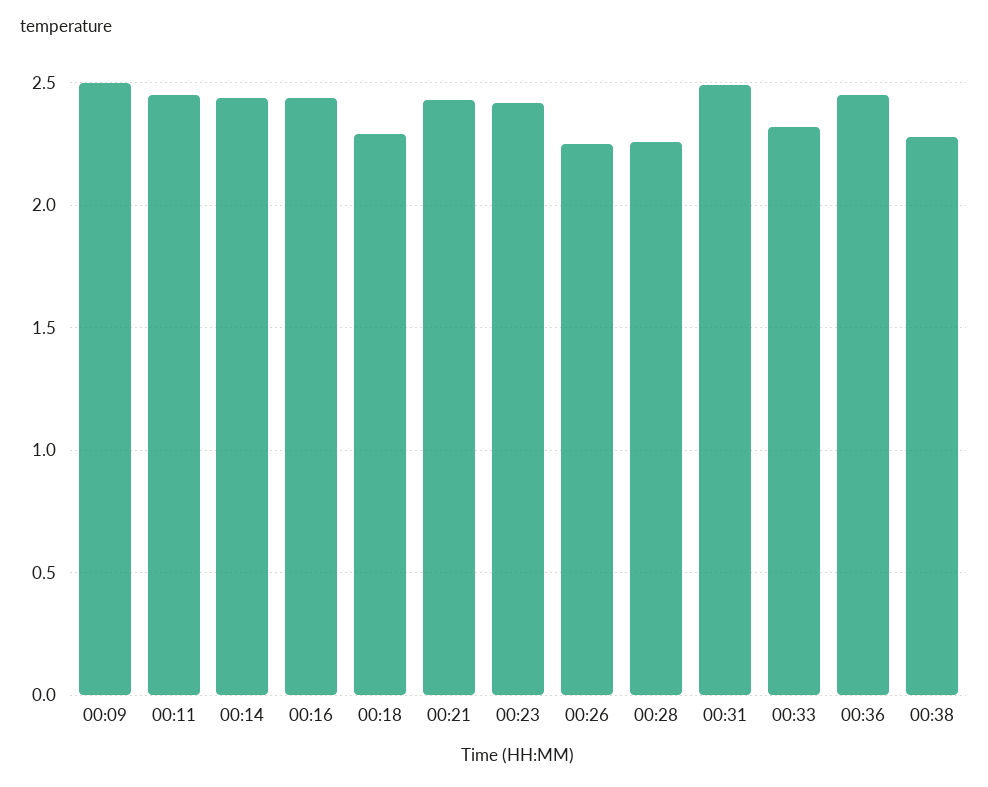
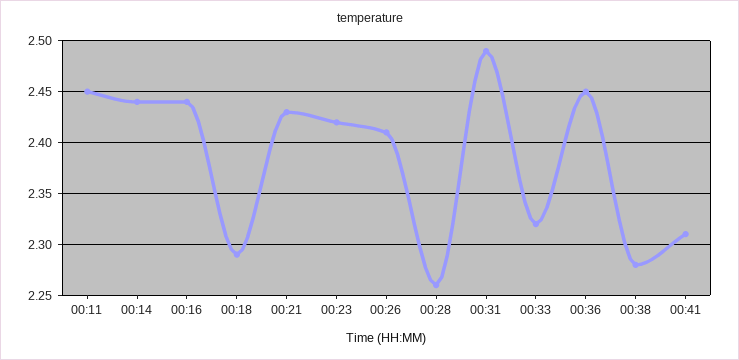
00:09: 2.5 -> none
00:26: 2.25 -> 2.41
00:41: none -> 2.31

